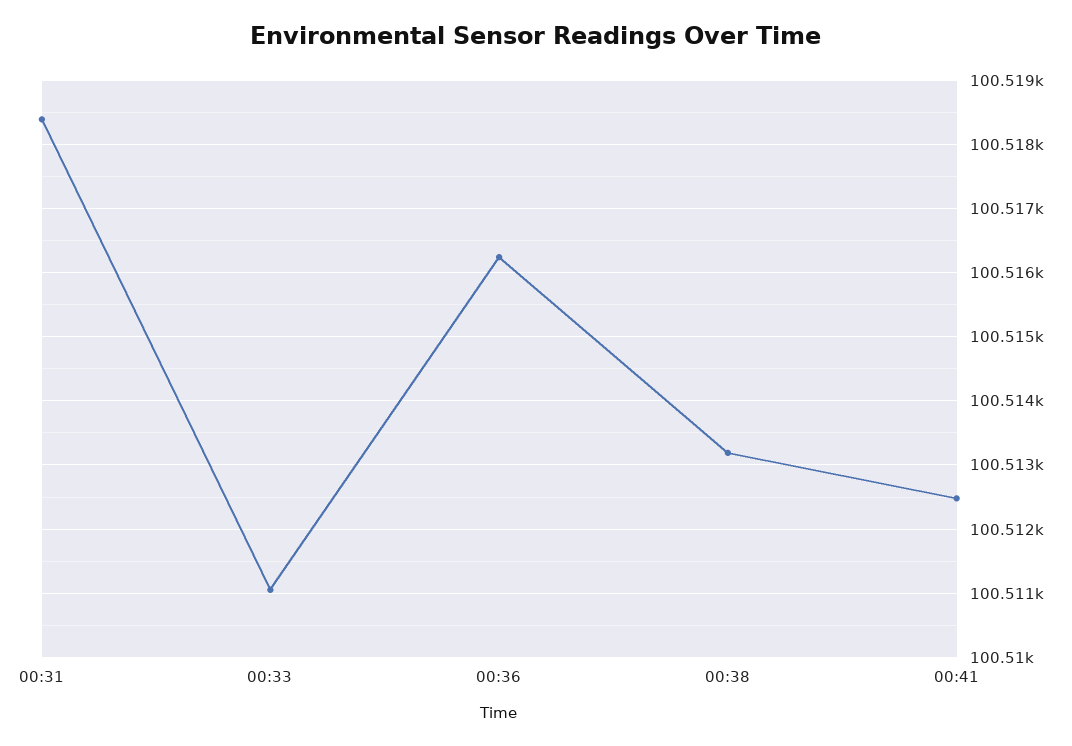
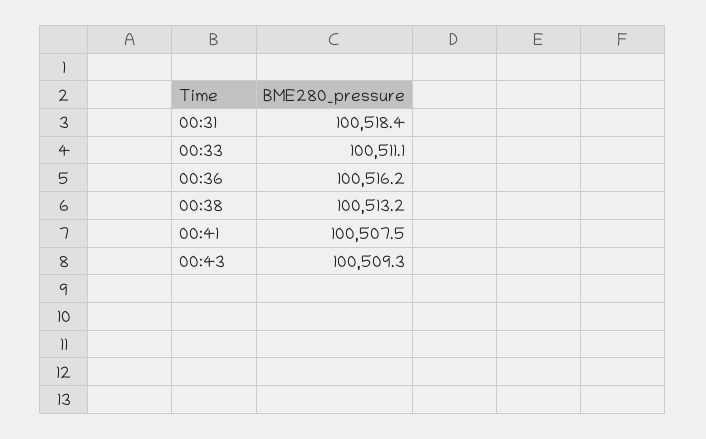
00:41: 100512.5 -> 100507.5
00:43: none -> 100509.3

